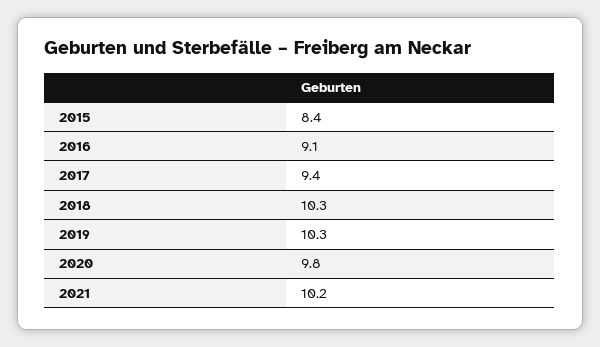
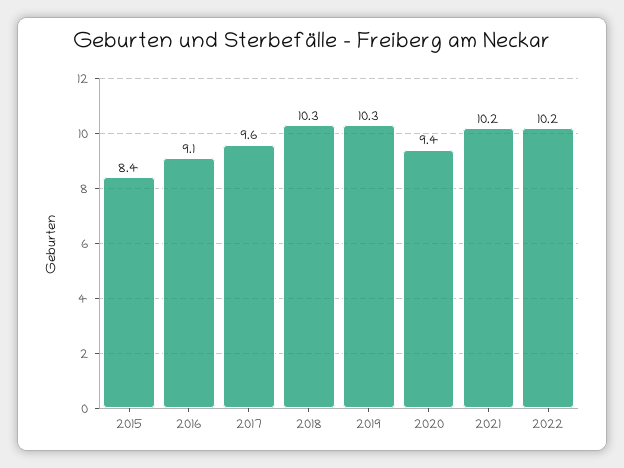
2017: 9.4 -> 9.6
2020: 9.8 -> 9.4
2022: none -> 10.2

